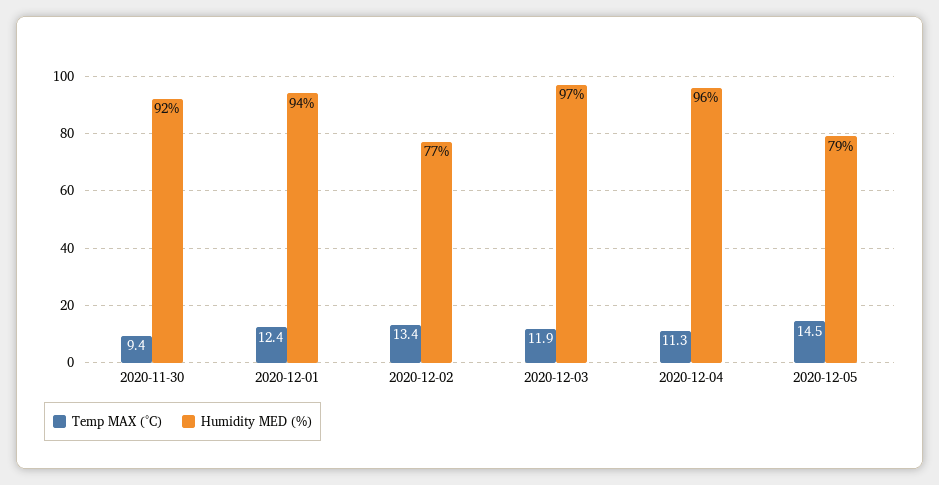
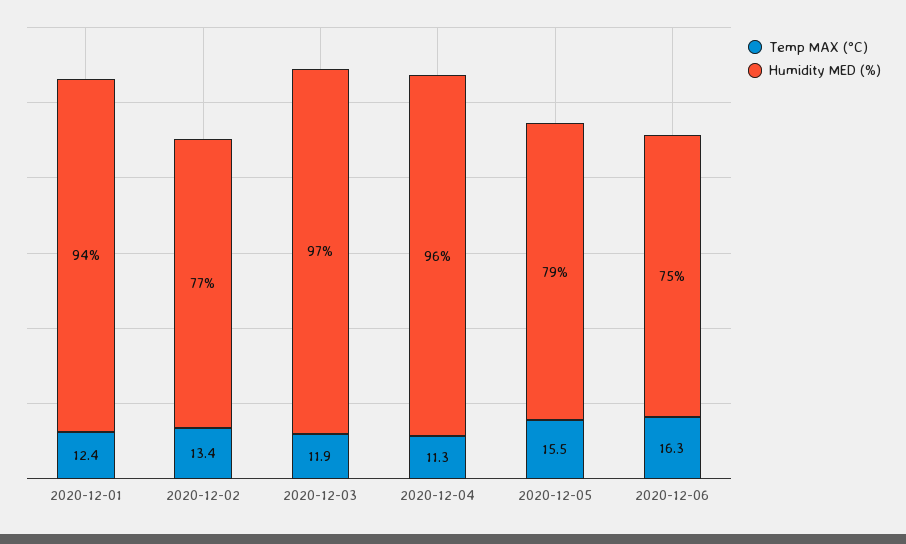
Temp MAX (°C), 2020-11-30: 9.4 -> none
Humidity MED (%), 2020-11-30: 92 -> none
Temp MAX (°C), 2020-12-05: 14.5 -> 15.5
Temp MAX (°C), 2020-12-06: none -> 16.3
Humidity MED (%), 2020-12-06: none -> 75

